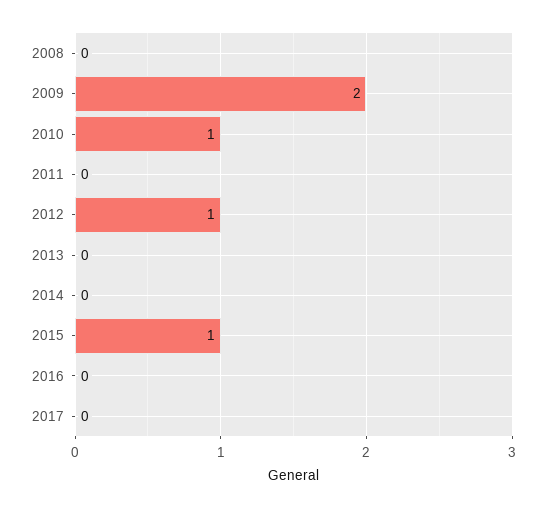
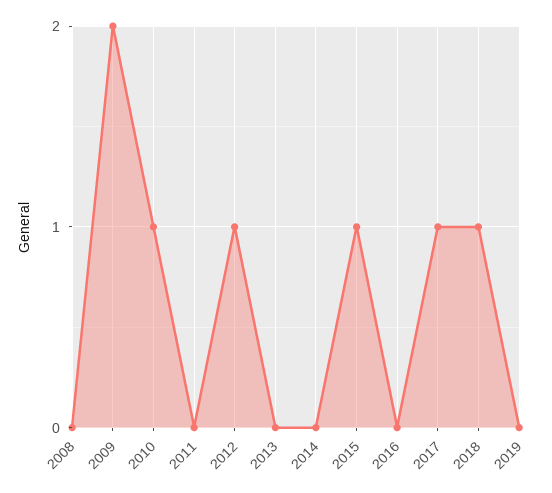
2017: 0 -> 1
2018: none -> 1
2019: none -> 0

